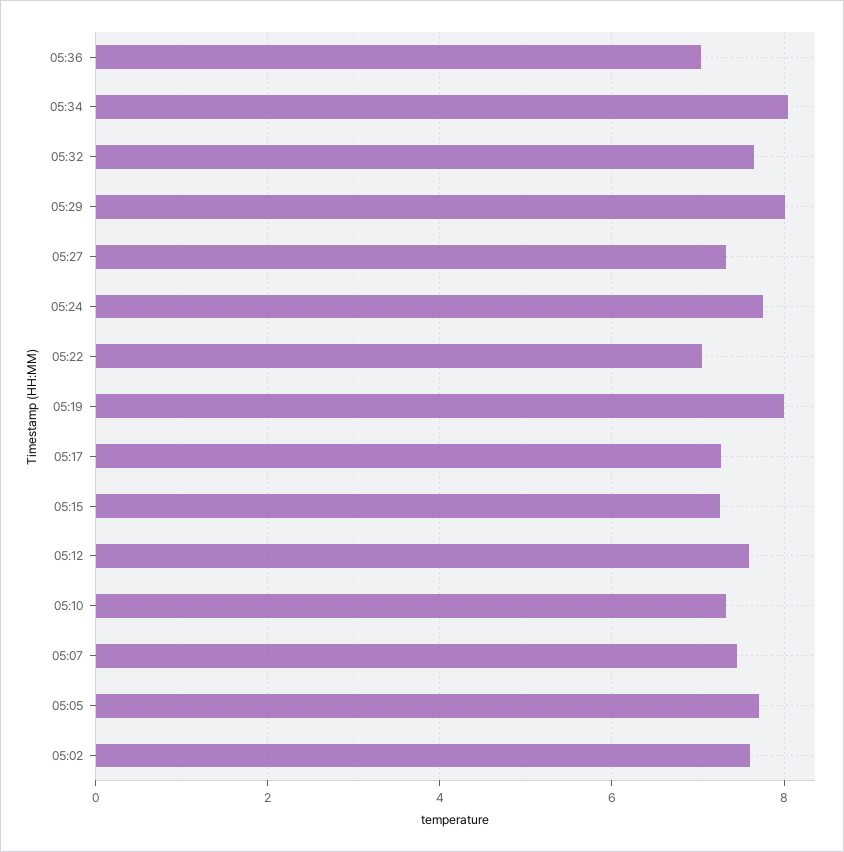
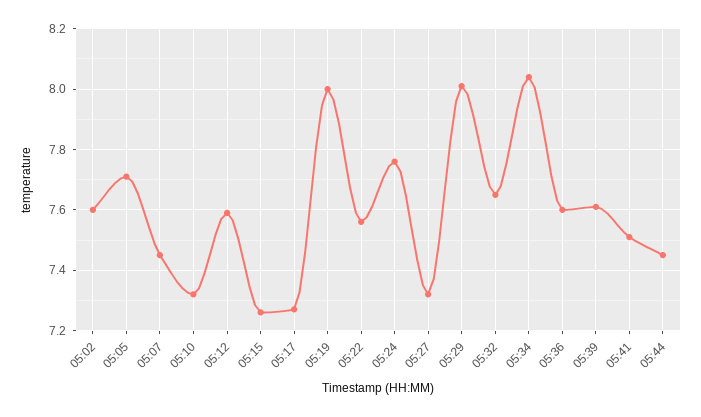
05:36: 7 -> 7.6
05:22: 7 -> 7.55
05:39: none -> 7.6
05:41: none -> 7.5
05:44: none -> 7.45

